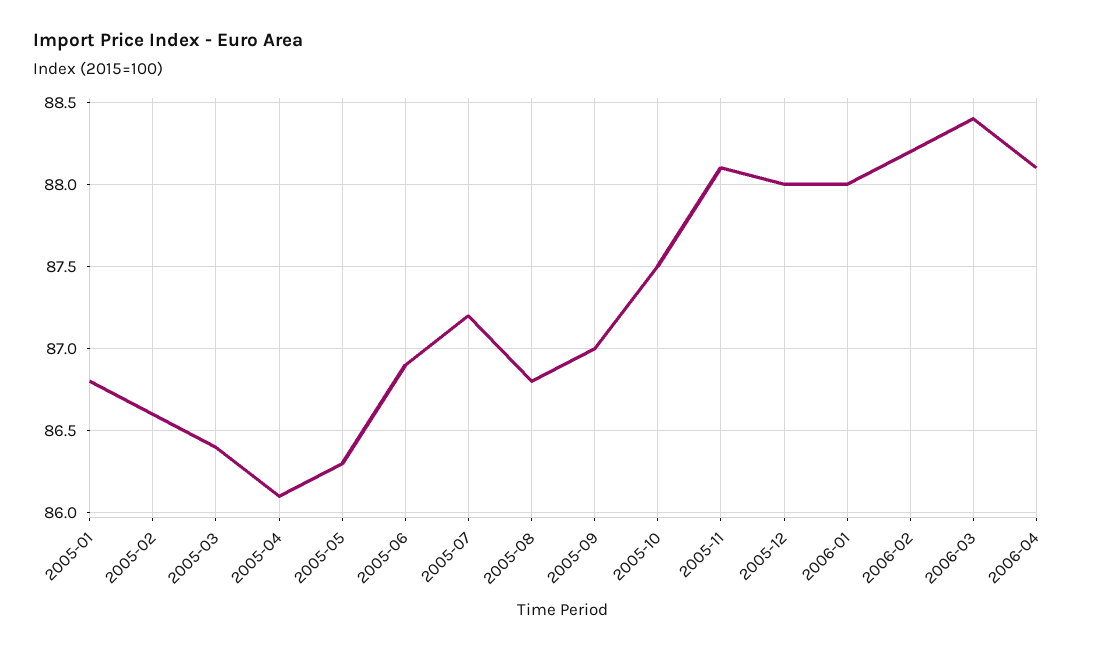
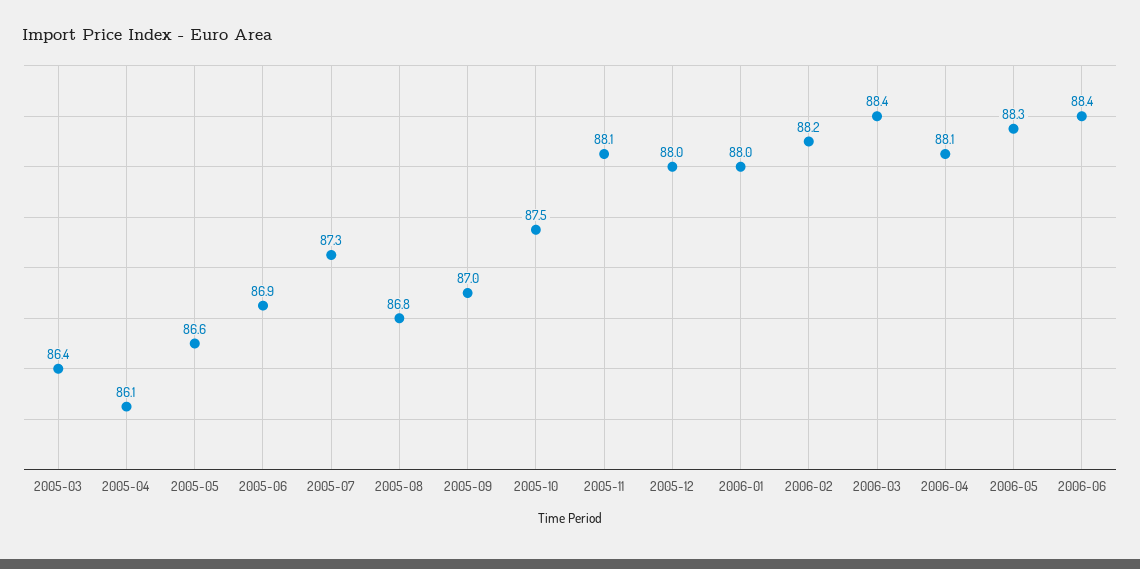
2005-01: 86.8 -> none
2005-02: 86.6 -> none
2005-05: 86.3 -> 86.6
2005-07: 87.2 -> 87.3
2006-05: none -> 88.3
2006-06: none -> 88.4

